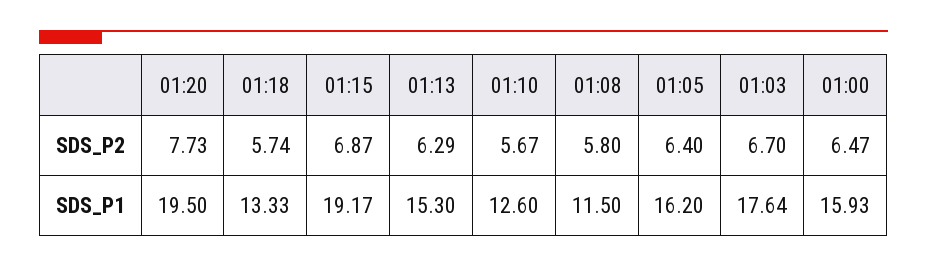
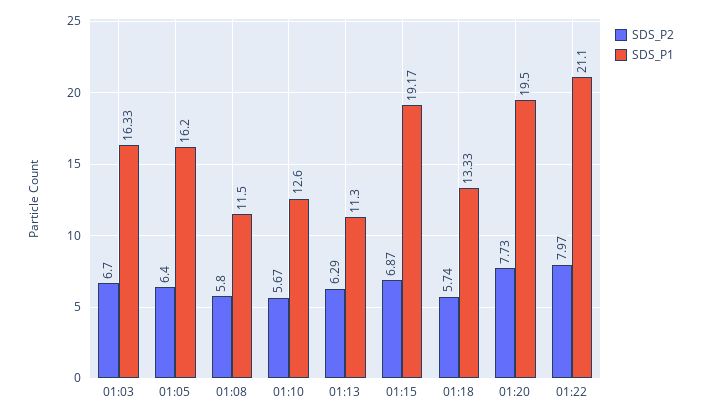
SDS_P2, 01:00: 6.47 -> none
SDS_P1, 01:13: 15.3 -> 11.3
SDS_P1, 01:03: 17.64 -> 16.33
SDS_P1, 01:00: 15.93 -> none
SDS_P2, 01:22: none -> 7.97
SDS_P1, 01:22: none -> 21.1

